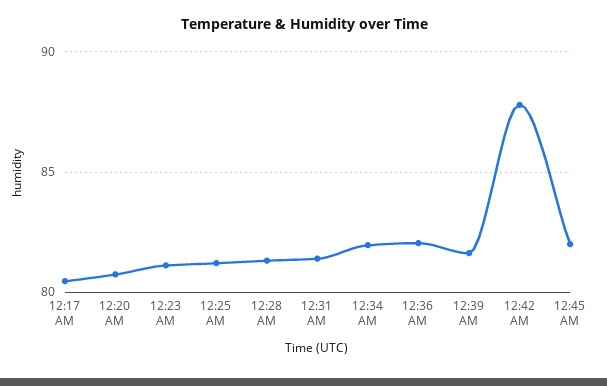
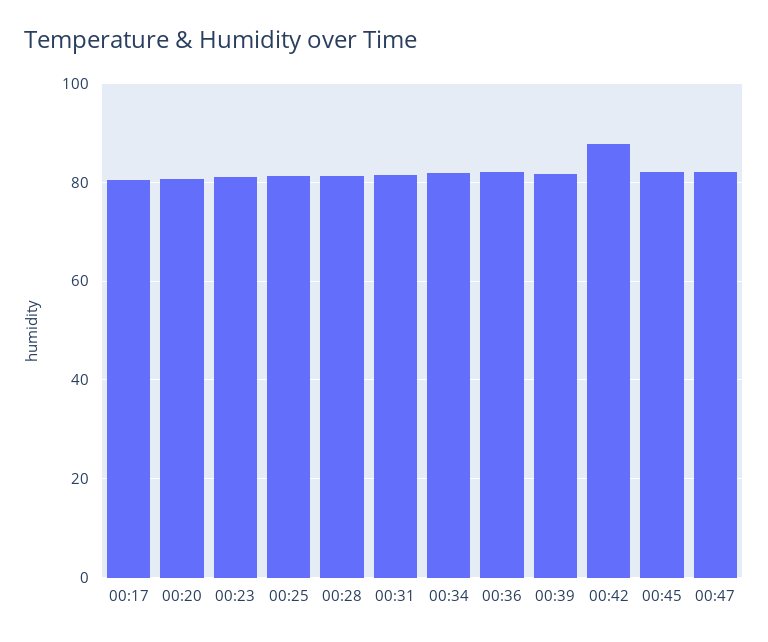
00:47: none -> 82

